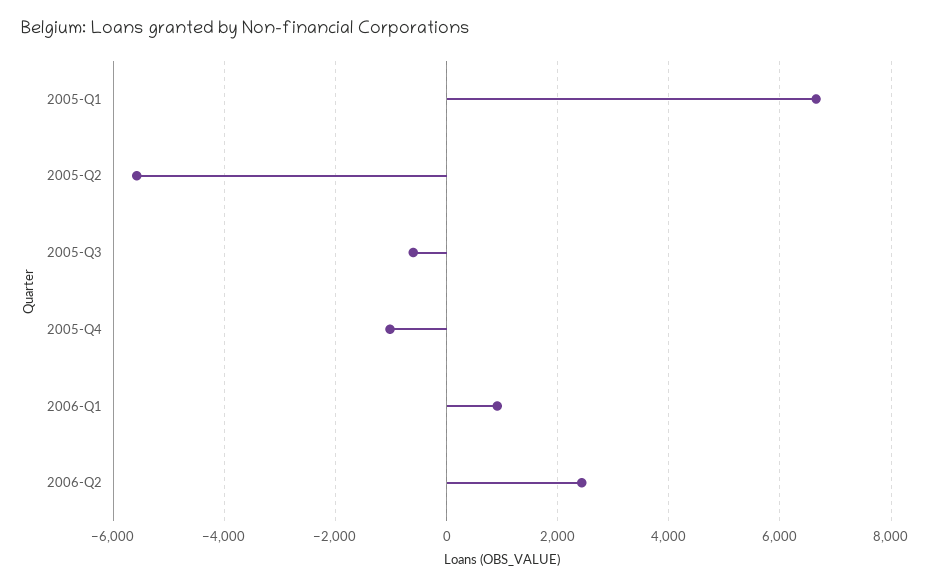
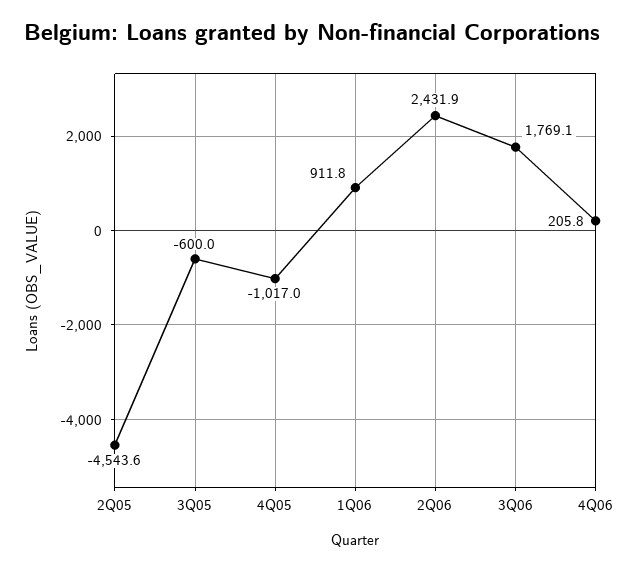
2005-Q1: 6600 -> none
2005-Q2: -5600 -> -4543.6
3Q06: none -> 1769.1
4Q06: none -> 205.8

